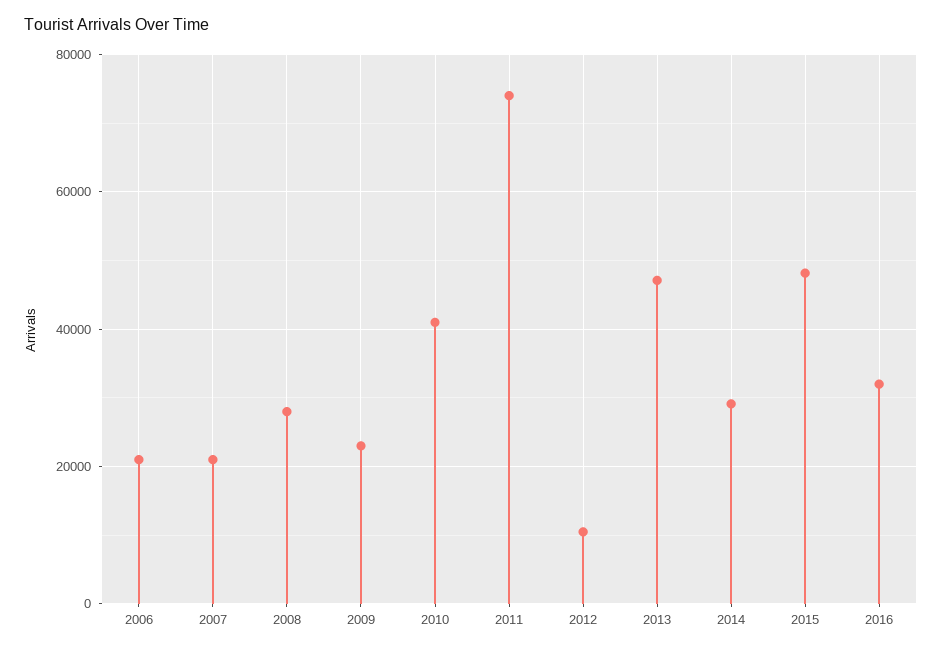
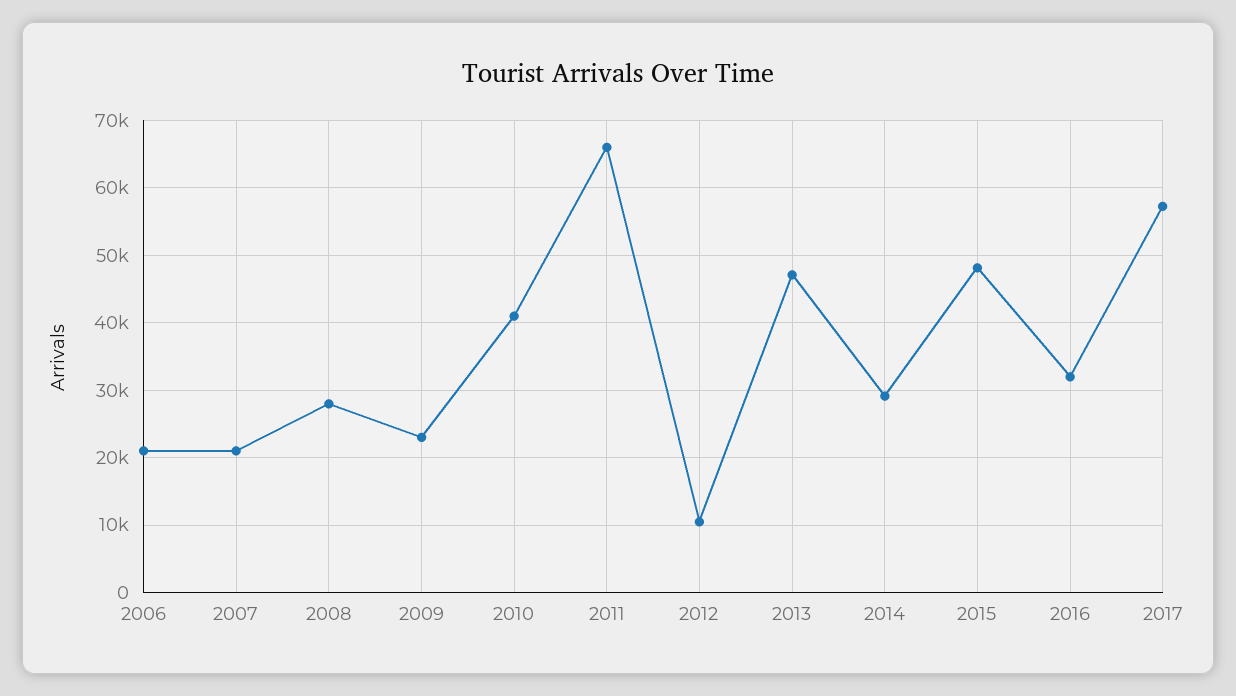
2011: 74000 -> 66000
2017: none -> 57000

